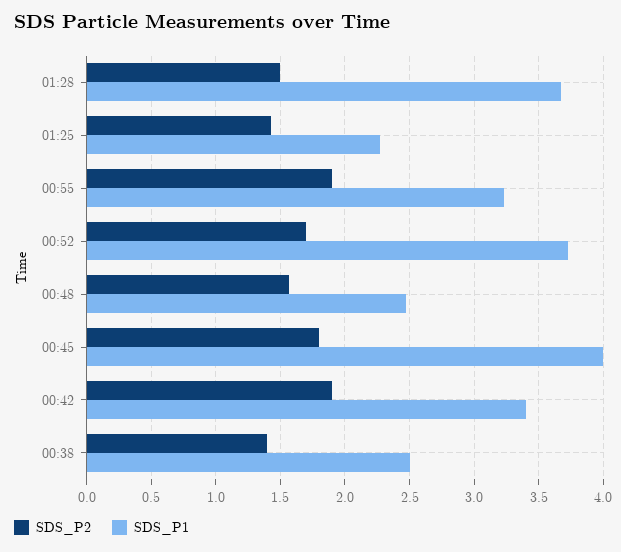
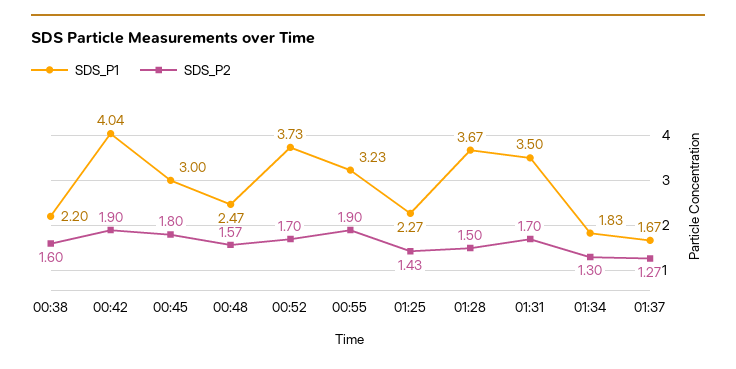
SDS_P1, 00:45: 4 -> 3
SDS_P1, 00:42: 3.4 -> 4.04
SDS_P2, 00:38: 1.4 -> 1.6
SDS_P1, 00:38: 2.5 -> 2.2
SDS_P1, 01:31: none -> 3.5
SDS_P2, 01:31: none -> 1.7
SDS_P1, 01:34: none -> 1.83
SDS_P2, 01:34: none -> 1.3
SDS_P1, 01:37: none -> 1.67
SDS_P2, 01:37: none -> 1.27

